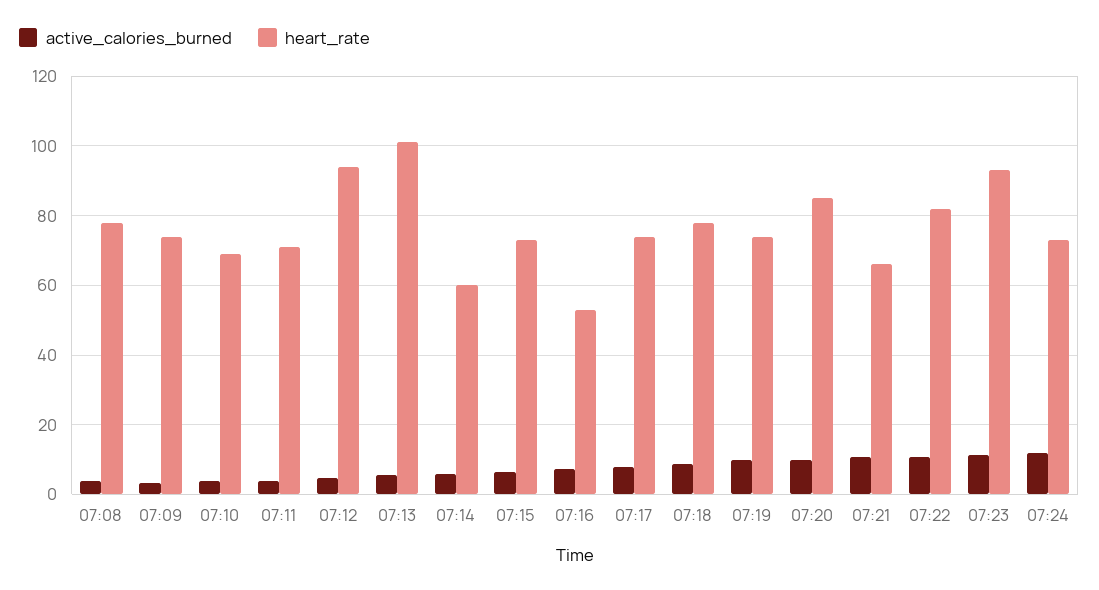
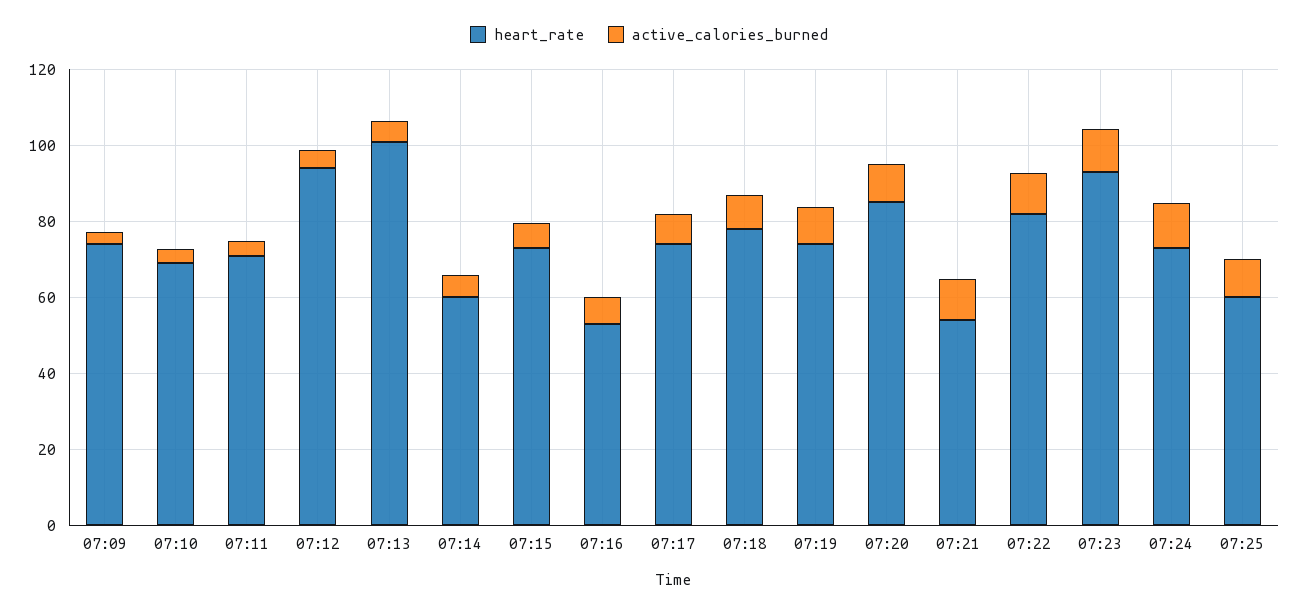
active_calories_burned, 07:08: 4 -> none
heart_rate, 07:08: 78 -> none
heart_rate, 07:21: 66 -> 55
heart_rate, 07:25: none -> 60
active_calories_burned, 07:25: none -> 10

